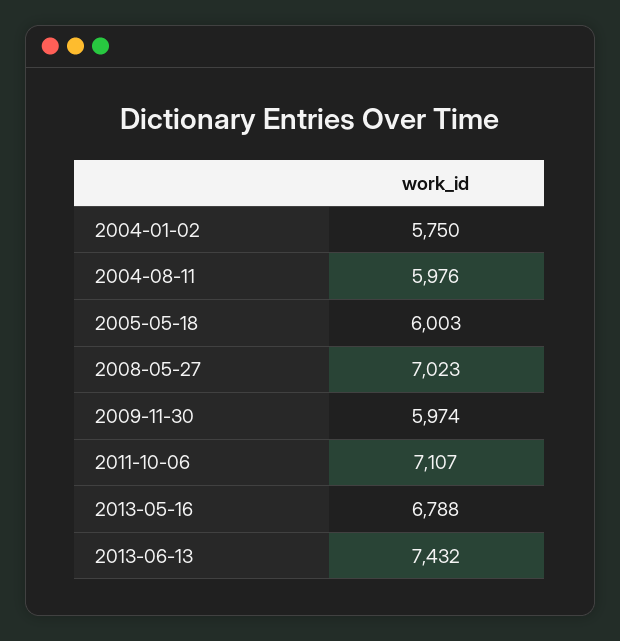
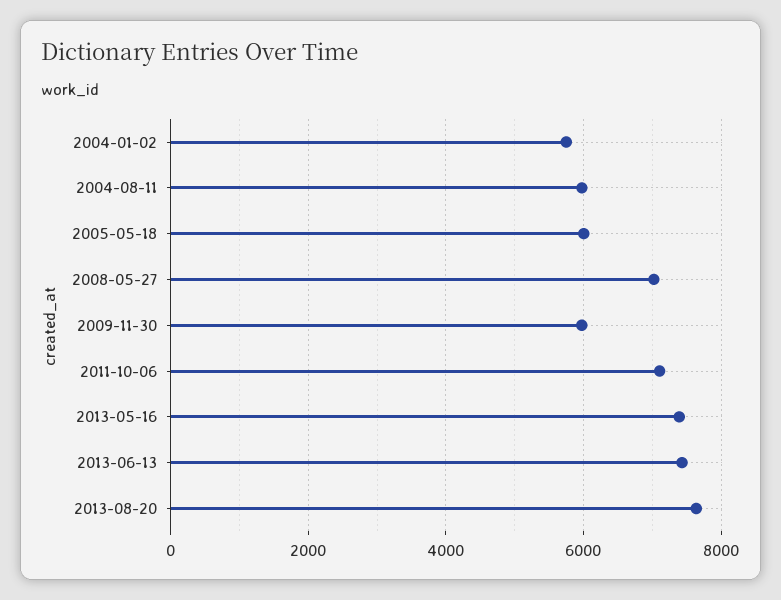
2013-05-16: 6788 -> 7400
2013-08-20: none -> 7600

